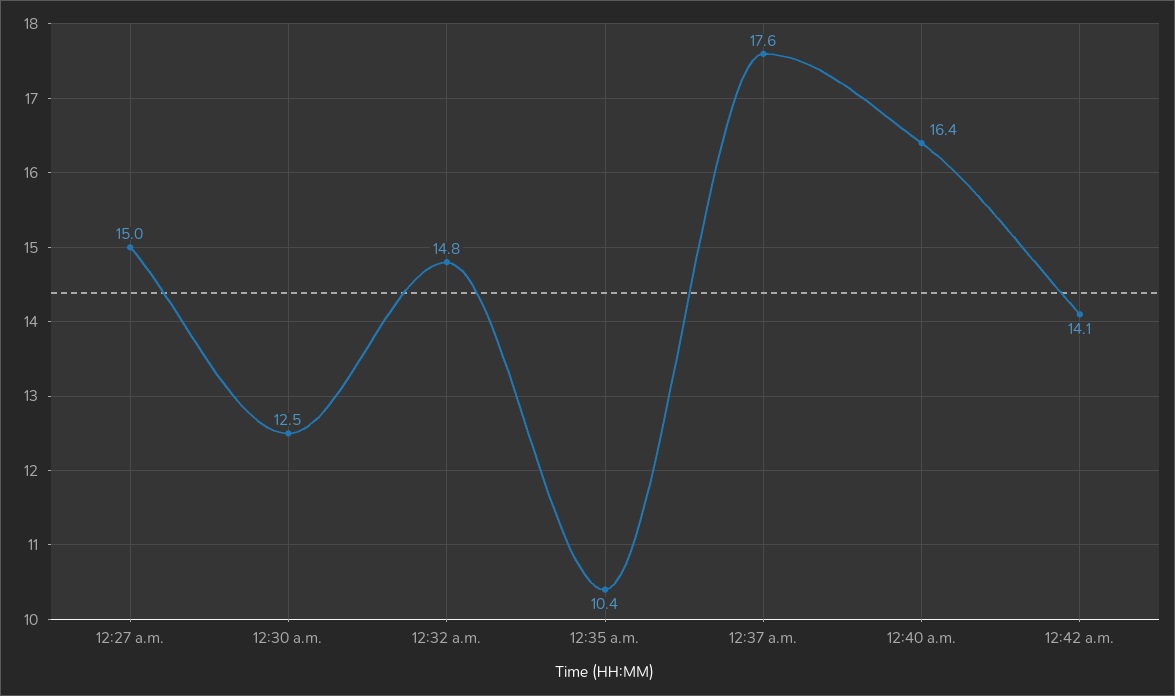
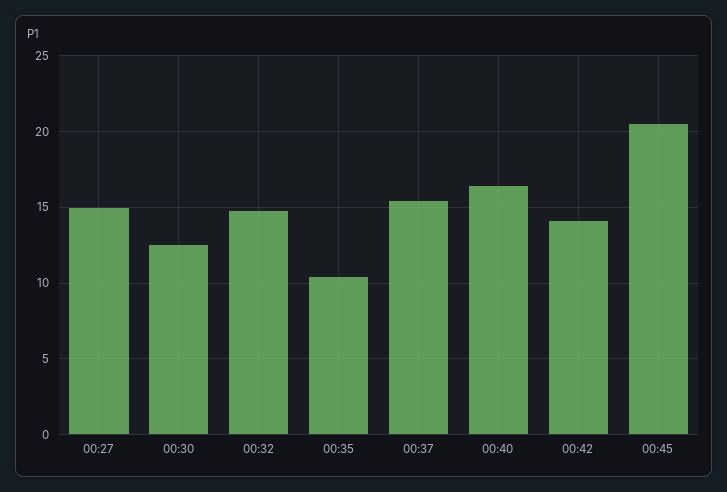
12:37 a.m.: 17.6 -> 15.5
00:45: none -> 20.5

